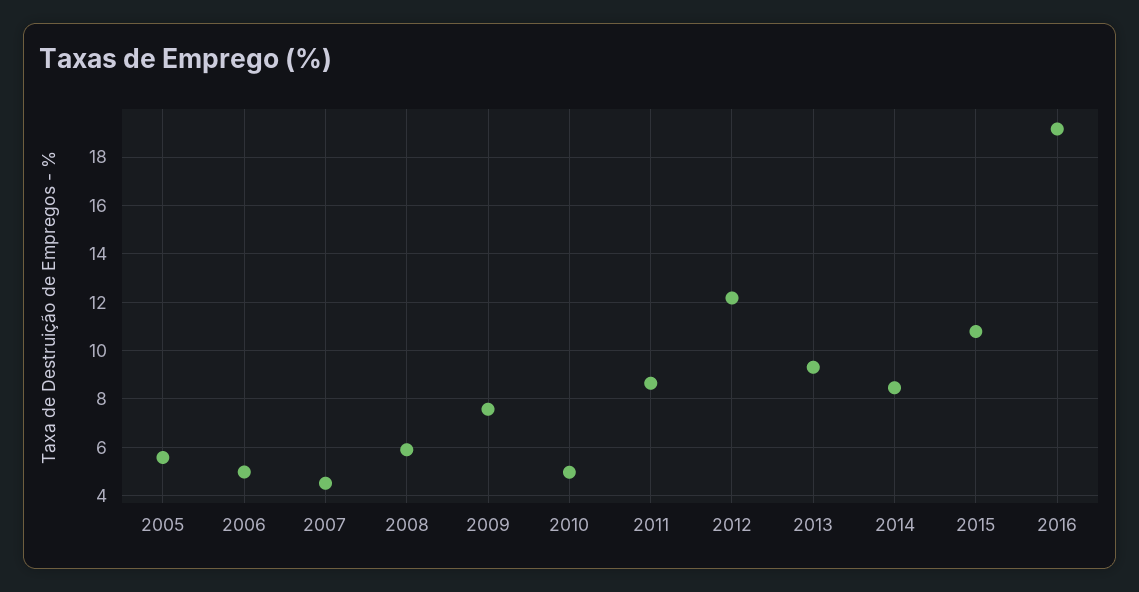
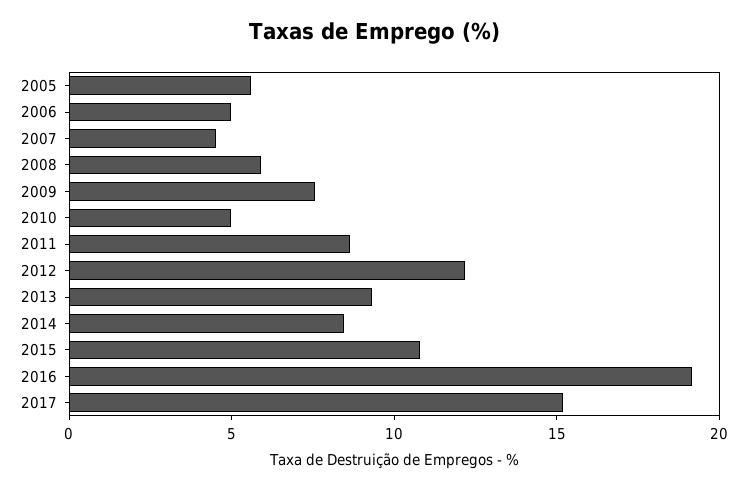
2017: none -> 15

